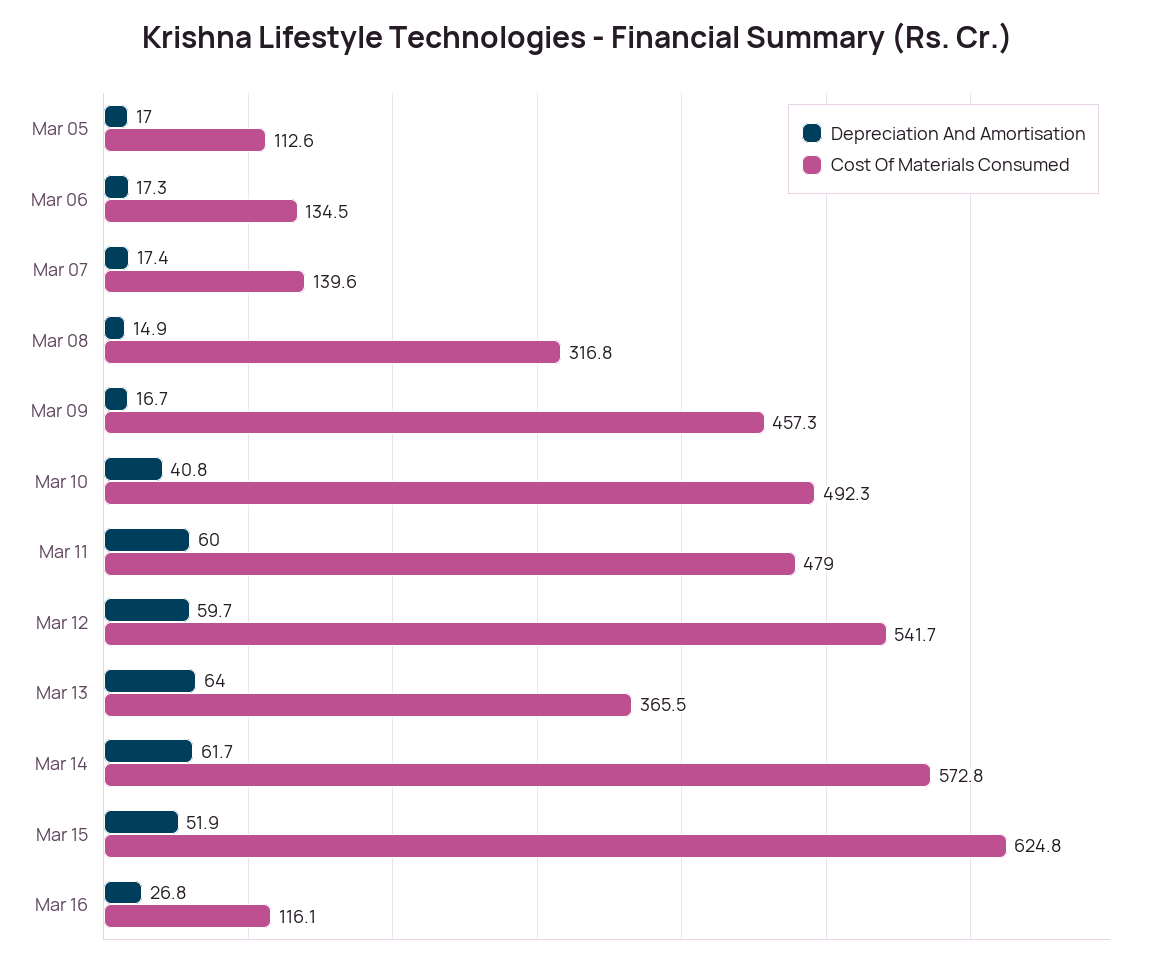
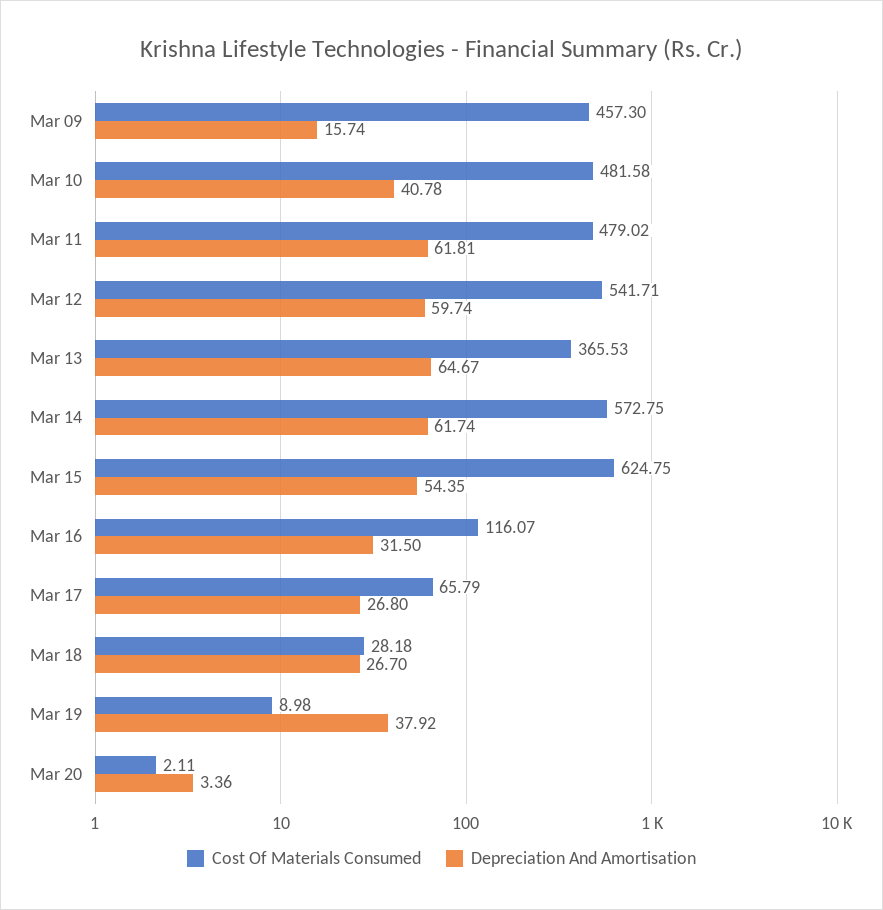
Depreciation And Amortisation, Mar 05: 17 -> none
Cost Of Materials Consumed, Mar 05: 112.6 -> none
Depreciation And Amortisation, Mar 06: 17.3 -> none
Cost Of Materials Consumed, Mar 06: 134.5 -> none
Depreciation And Amortisation, Mar 07: 17.4 -> none
Cost Of Materials Consumed, Mar 07: 139.6 -> none
Depreciation And Amortisation, Mar 08: 14.9 -> none
Cost Of Materials Consumed, Mar 08: 316.8 -> none
Depreciation And Amortisation, Mar 09: 16.7 -> 15.74
Cost Of Materials Consumed, Mar 10: 492.3 -> 481.58
Depreciation And Amortisation, Mar 11: 60 -> 61.81
Depreciation And Amortisation, Mar 13: 64 -> 64.67
Depreciation And Amortisation, Mar 15: 51.9 -> 54.35
Depreciation And Amortisation, Mar 16: 26.8 -> 31.5
Cost Of Materials Consumed, Mar 17: none -> 65.79
Depreciation And Amortisation, Mar 17: none -> 26.8
Cost Of Materials Consumed, Mar 18: none -> 28.18
Depreciation And Amortisation, Mar 18: none -> 26.7
Cost Of Materials Consumed, Mar 19: none -> 8.98
Depreciation And Amortisation, Mar 19: none -> 37.92
Cost Of Materials Consumed, Mar 20: none -> 2.11
Depreciation And Amortisation, Mar 20: none -> 3.36

